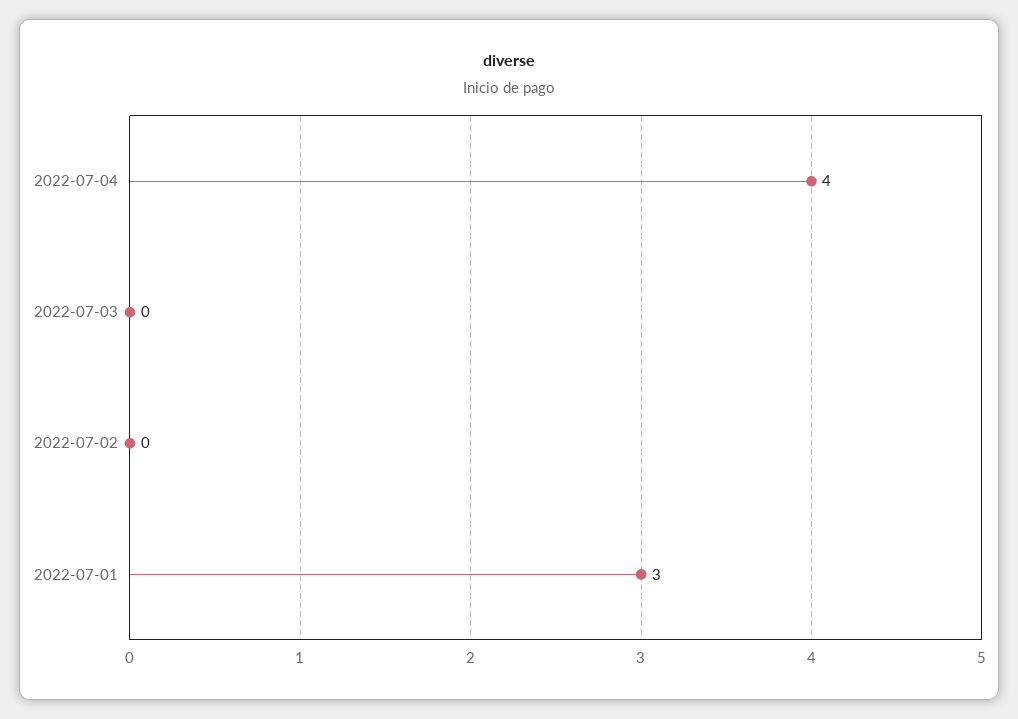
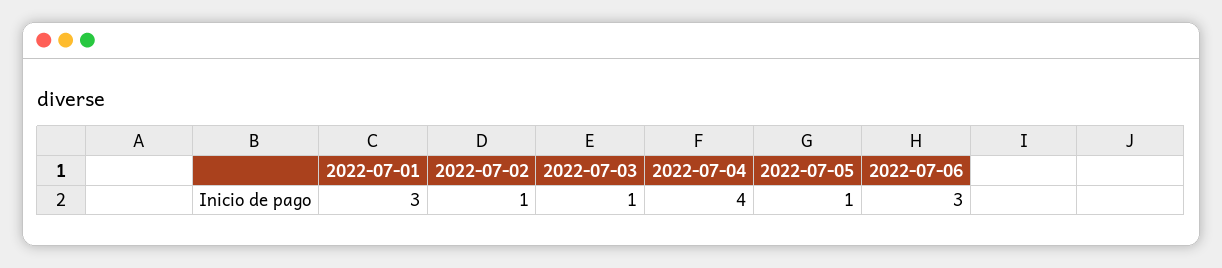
2022-07-03: 0 -> 1
2022-07-02: 0 -> 1
2022-07-05: none -> 1
2022-07-06: none -> 3

